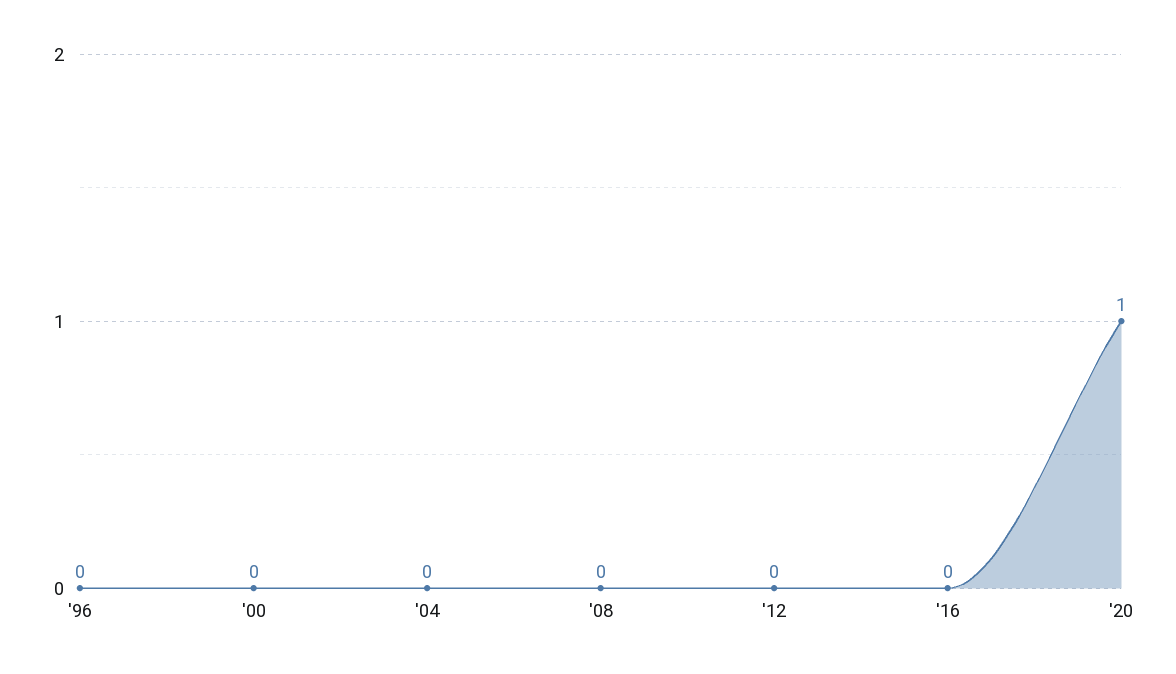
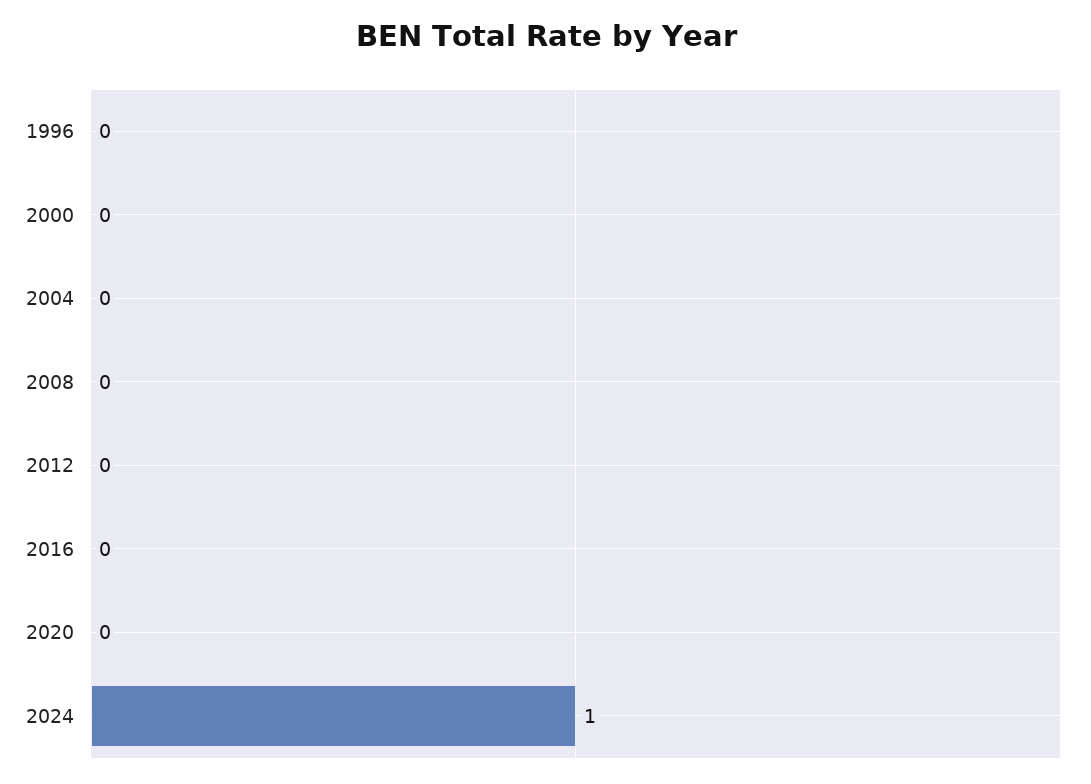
'20: 1 -> 0
2024: none -> 1

